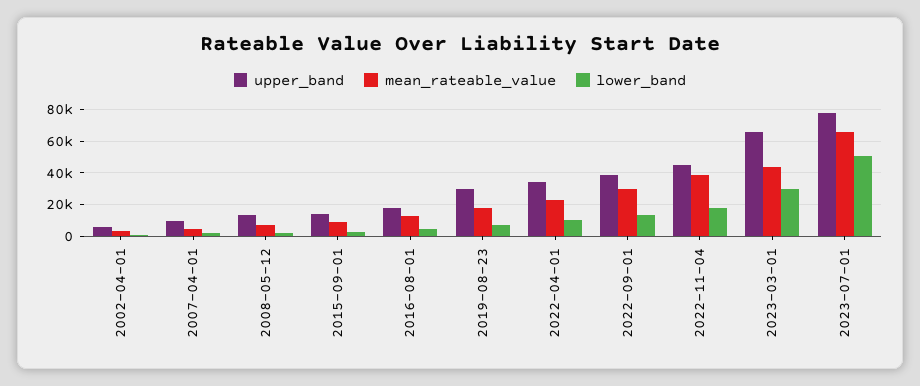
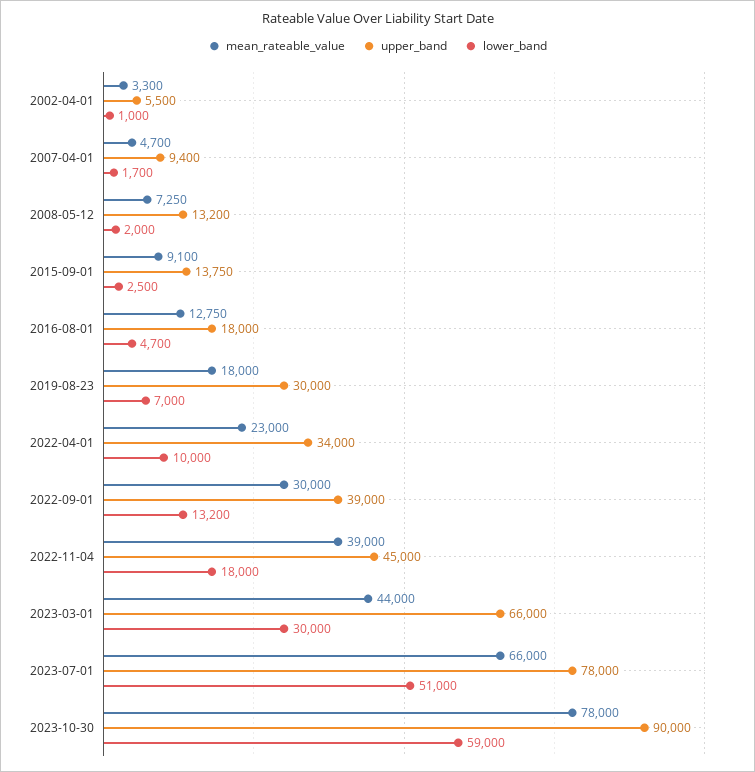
mean_rateable_value, 2023-10-30: none -> 78000
upper_band, 2023-10-30: none -> 90000
lower_band, 2023-10-30: none -> 59000

